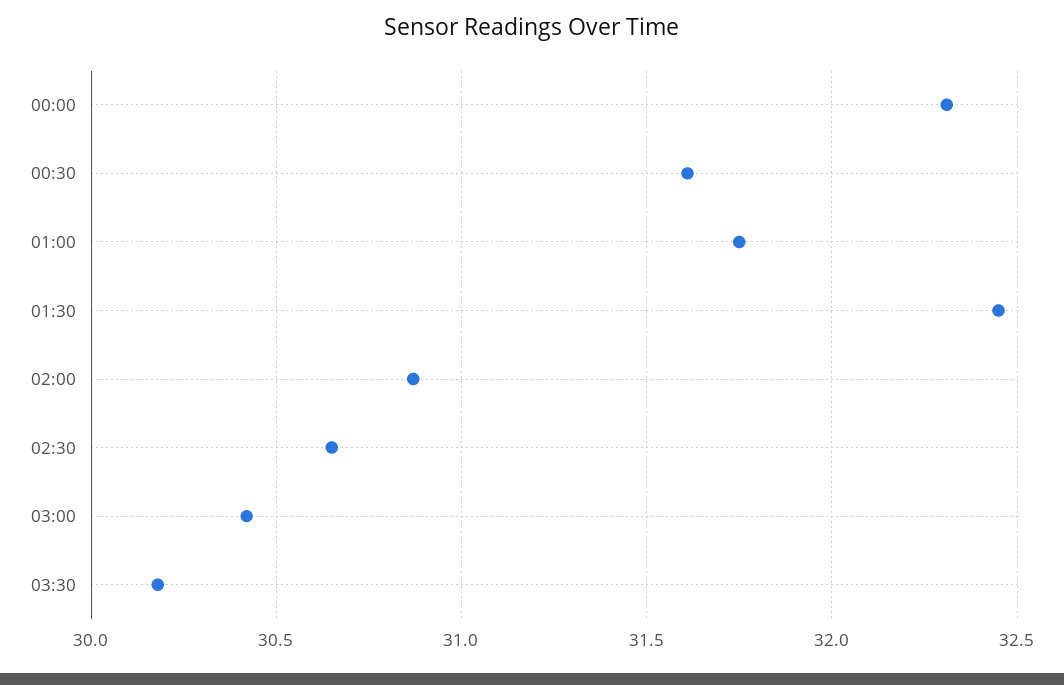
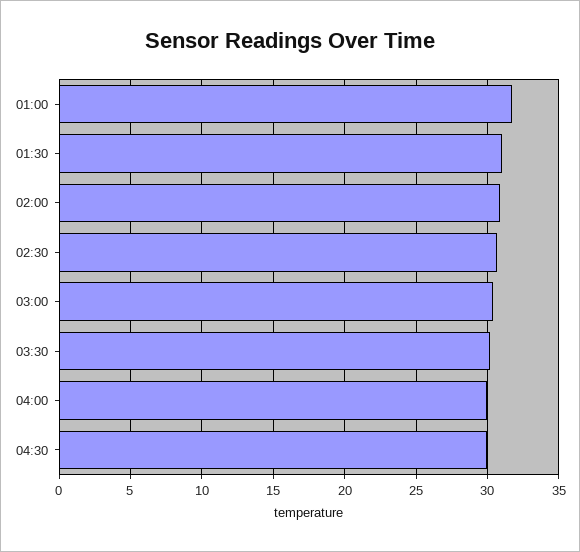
00:00: 32.3 -> none
00:30: 31.6 -> none
01:30: 32.45 -> 31
04:00: none -> 30
04:30: none -> 30

